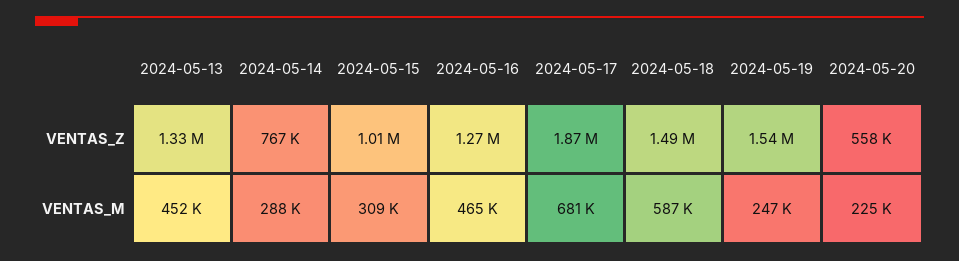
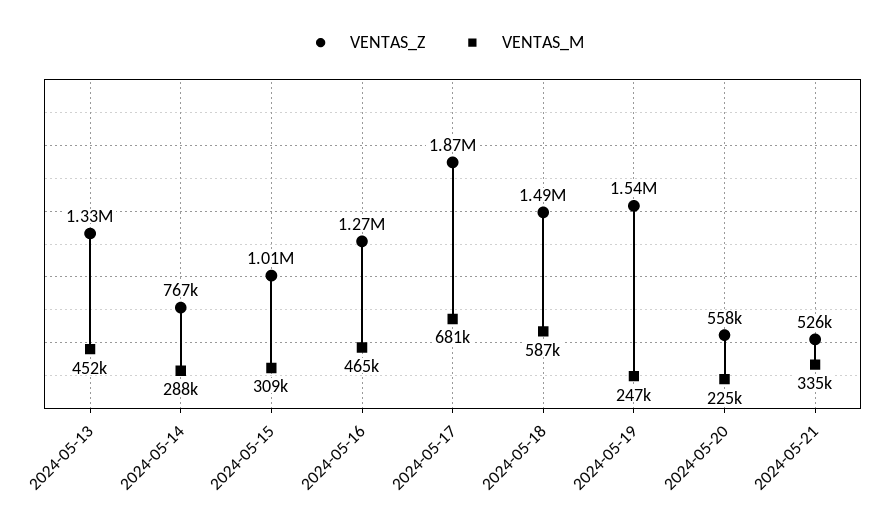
VENTAS_Z, 2024-05-21: none -> 526000
VENTAS_M, 2024-05-21: none -> 335000

